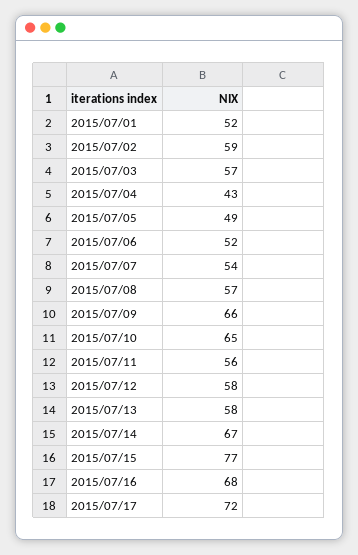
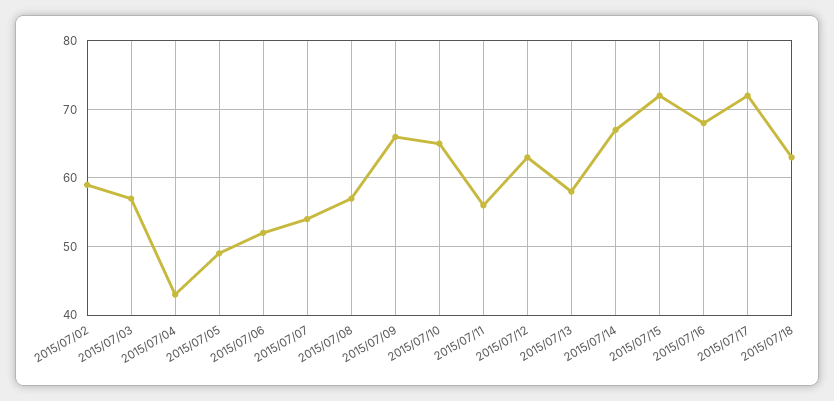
2015/07/01: 52 -> none
2015/07/12: 58 -> 63
2015/07/15: 77 -> 72
2015/07/18: none -> 63

